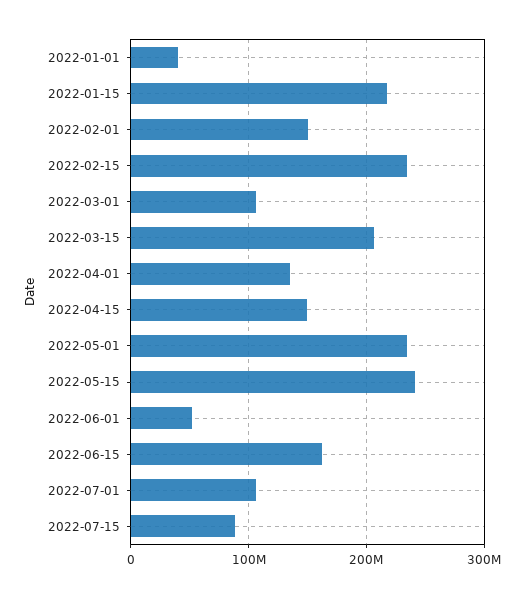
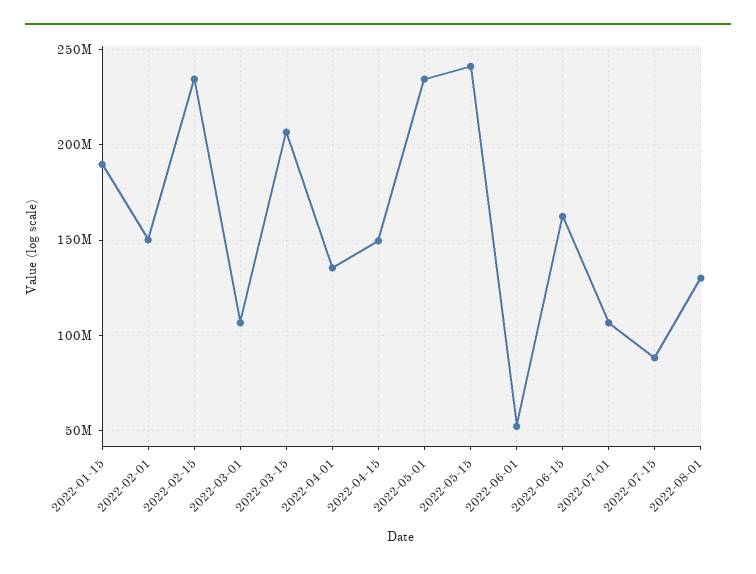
2022-01-01: 40000000 -> none
2022-01-15: 220000000 -> 190000000
2022-08-01: none -> 130000000

